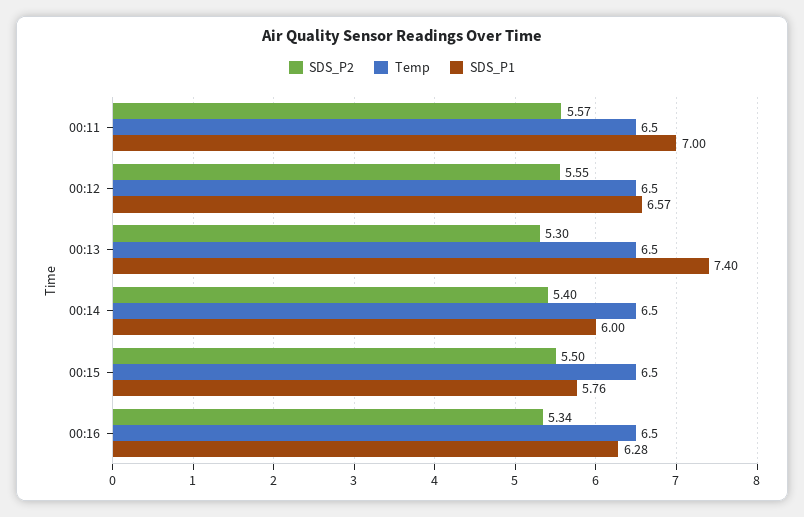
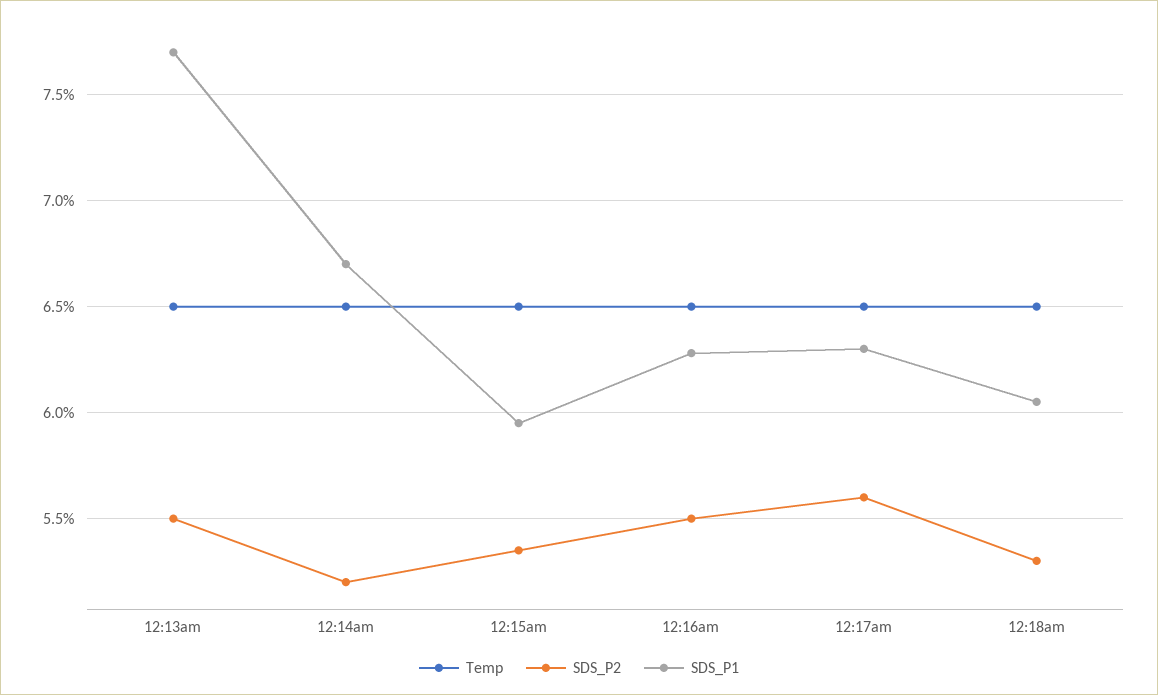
SDS_P2, 00:11: 5.57 -> none
Temp, 00:11: 6.5 -> none
SDS_P1, 00:11: 7 -> none
SDS_P2, 00:12: 5.55 -> none
Temp, 00:12: 6.5 -> none
SDS_P1, 00:12: 6.57 -> none
SDS_P2, 00:13: 5.3 -> 5.5
SDS_P1, 00:13: 7.4 -> 7.7
SDS_P2, 00:14: 5.4 -> 5.2
SDS_P1, 00:14: 6 -> 6.7
SDS_P2, 00:15: 5.5 -> 5.35
SDS_P1, 00:15: 5.76 -> 5.95
SDS_P2, 00:16: 5.34 -> 5.5
Temp, 12:17am: none -> 6.5
SDS_P2, 12:17am: none -> 5.6
SDS_P1, 12:17am: none -> 6.3
Temp, 12:18am: none -> 6.5
SDS_P2, 12:18am: none -> 5.3
SDS_P1, 12:18am: none -> 6.05

